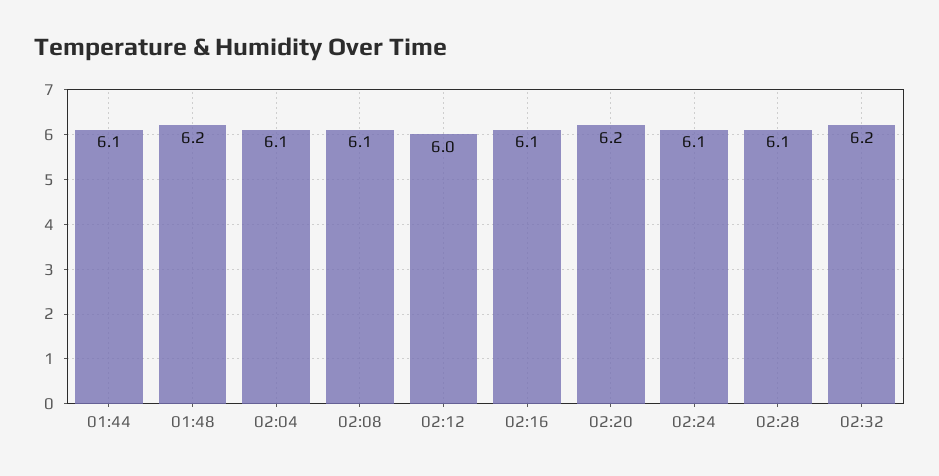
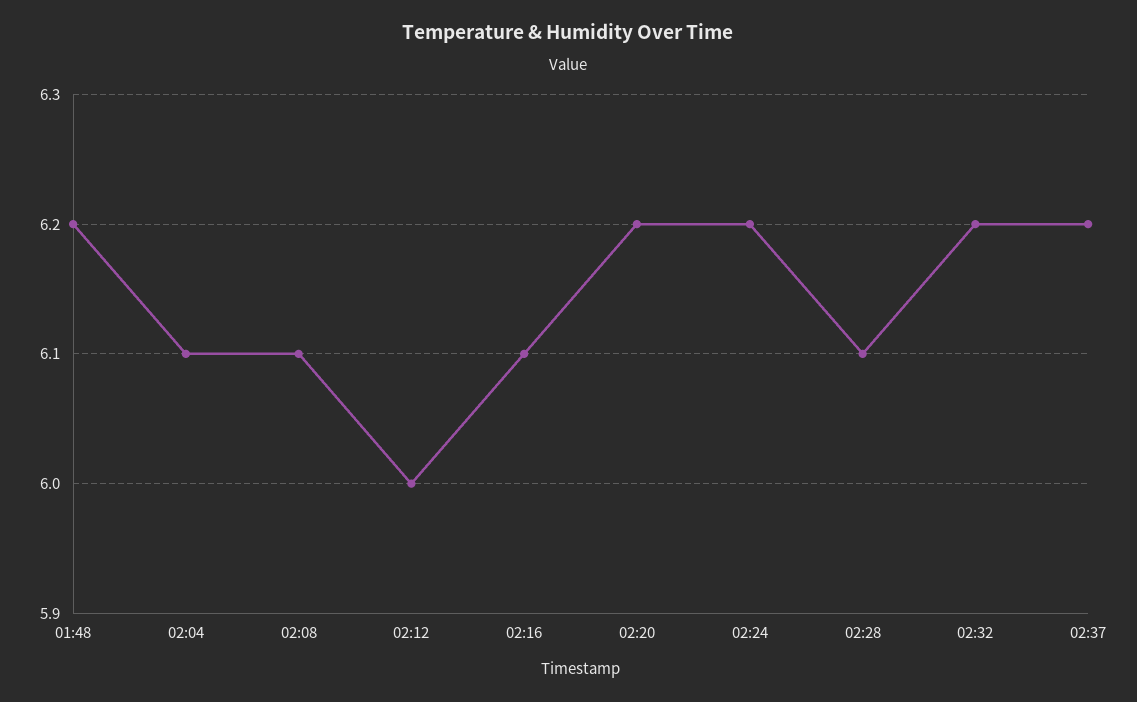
01:44: 6.1 -> none
02:24: 6.1 -> 6.2
02:37: none -> 6.2

